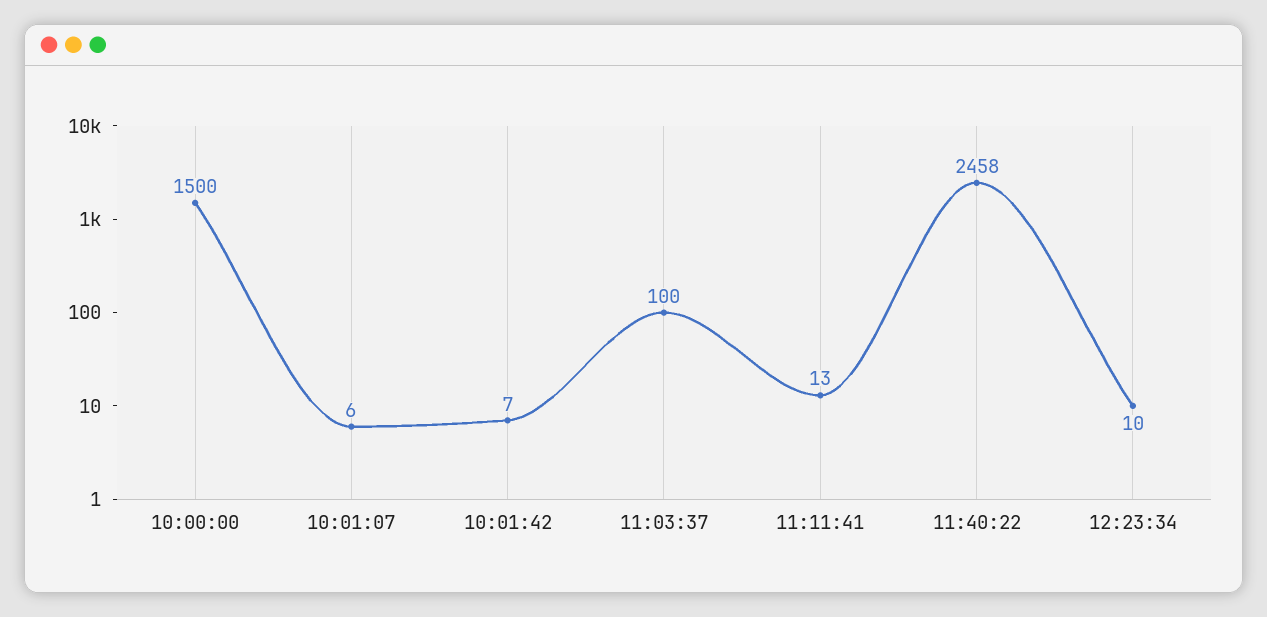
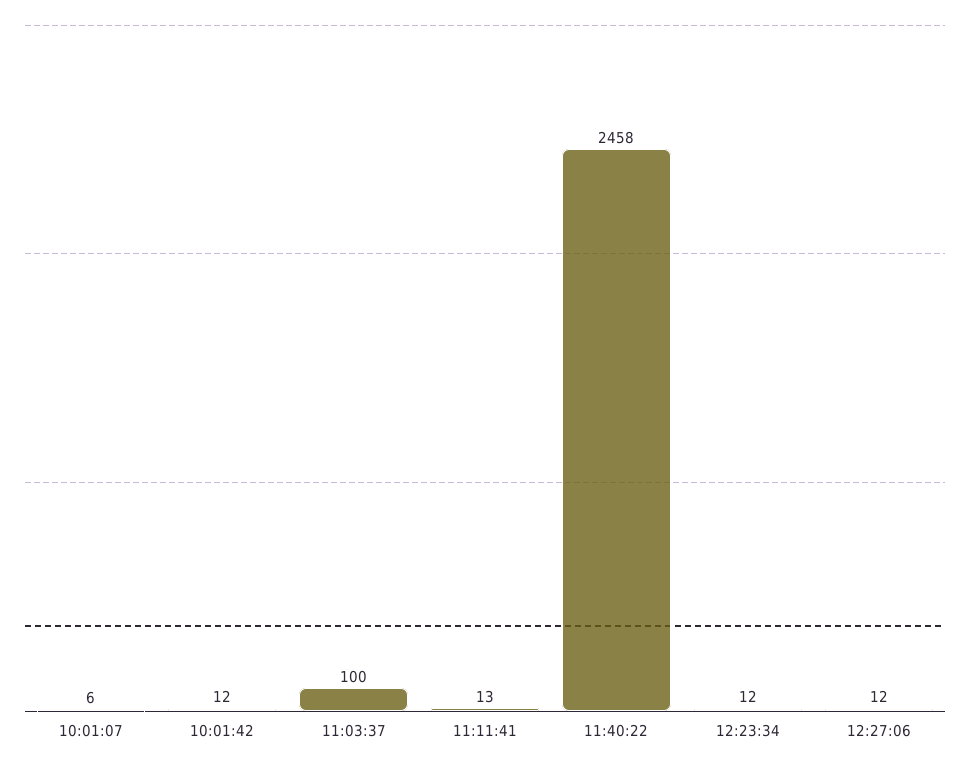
10:00:00: 1500 -> none
10:01:42: 7 -> 12
12:23:34: 10 -> 12
12:27:06: none -> 12

